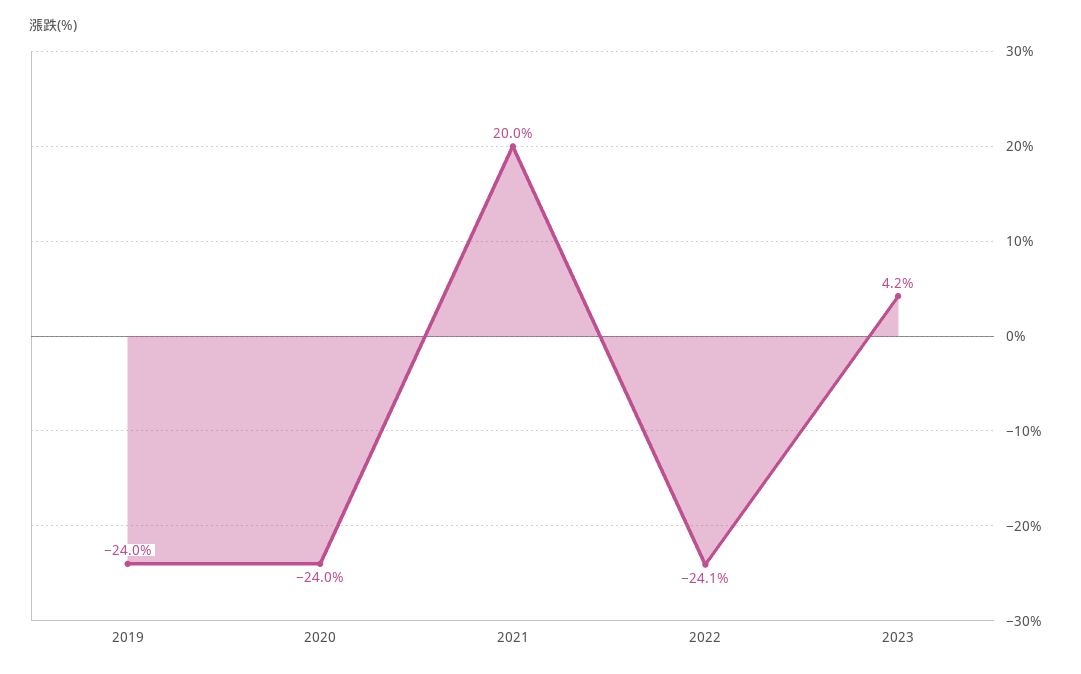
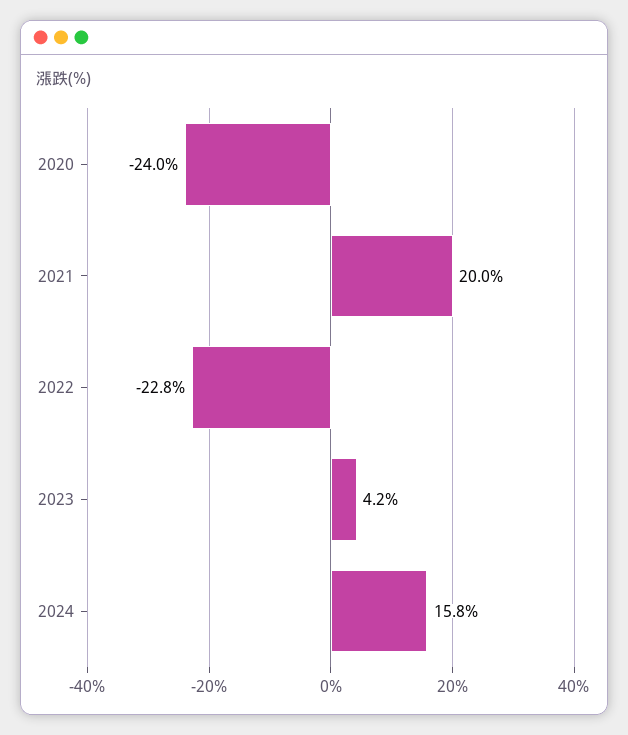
2019: -24 -> none
2022: -24.1 -> -22.8
2024: none -> 15.8

